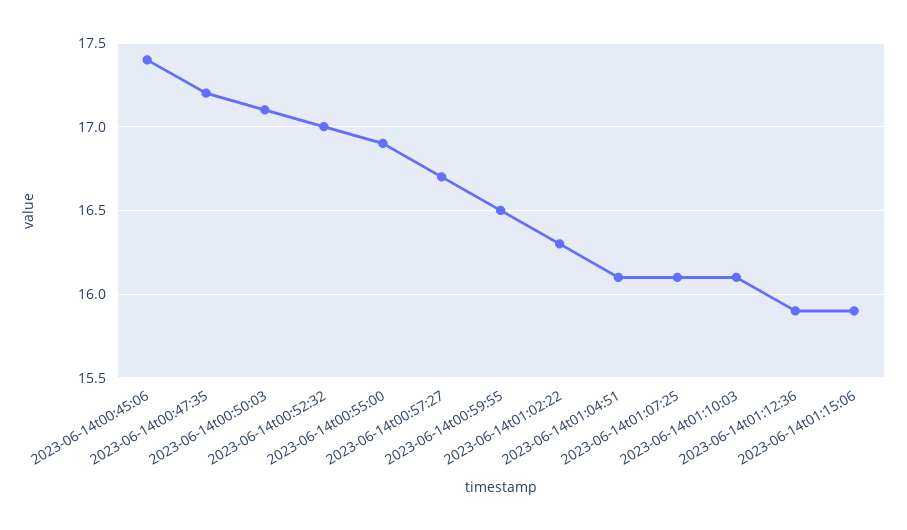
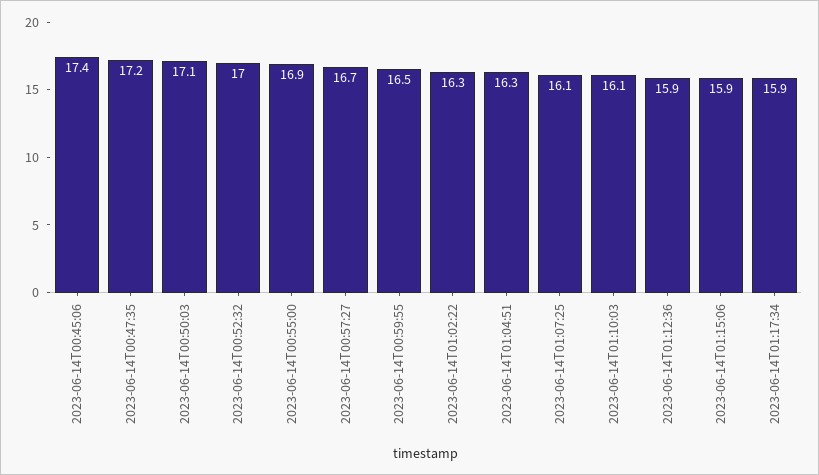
2023-06-14t01:04:51: 16.1 -> 16.3
2023-06-14T01:17:34: none -> 15.9

